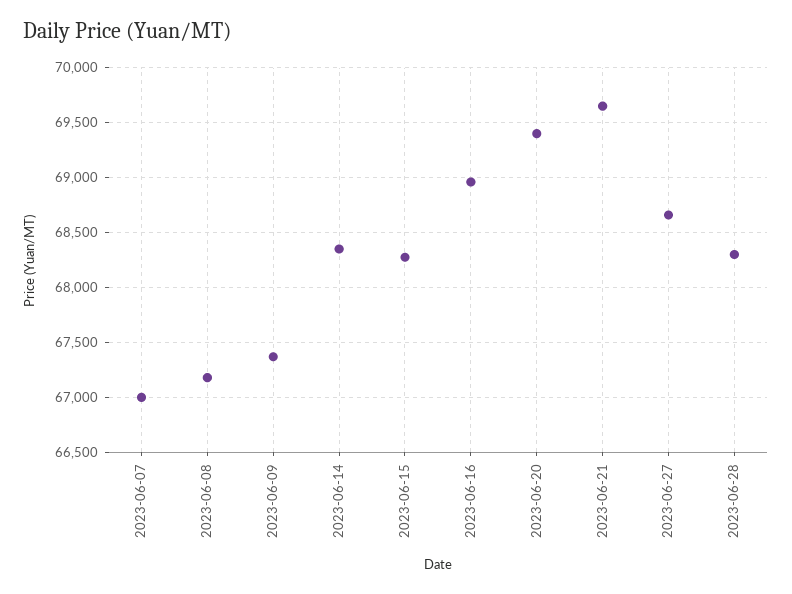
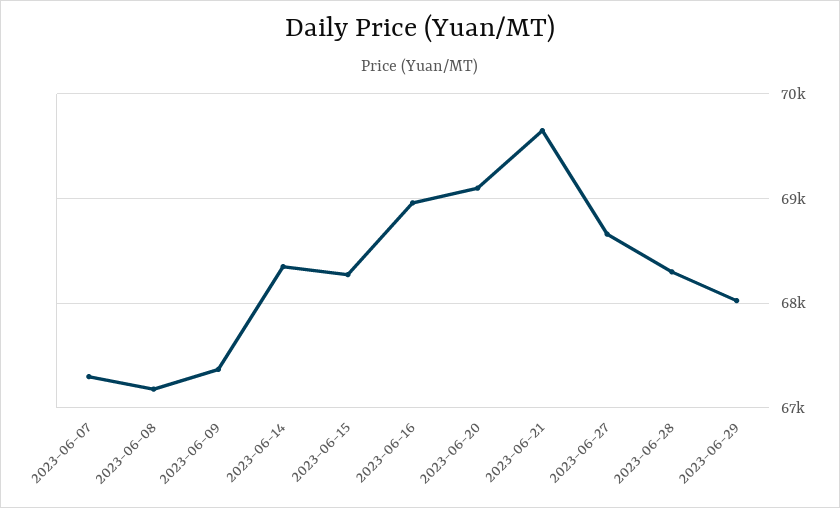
2023-06-07: 67000 -> 67300
2023-06-20: 69400 -> 69100
2023-06-29: none -> 68000

